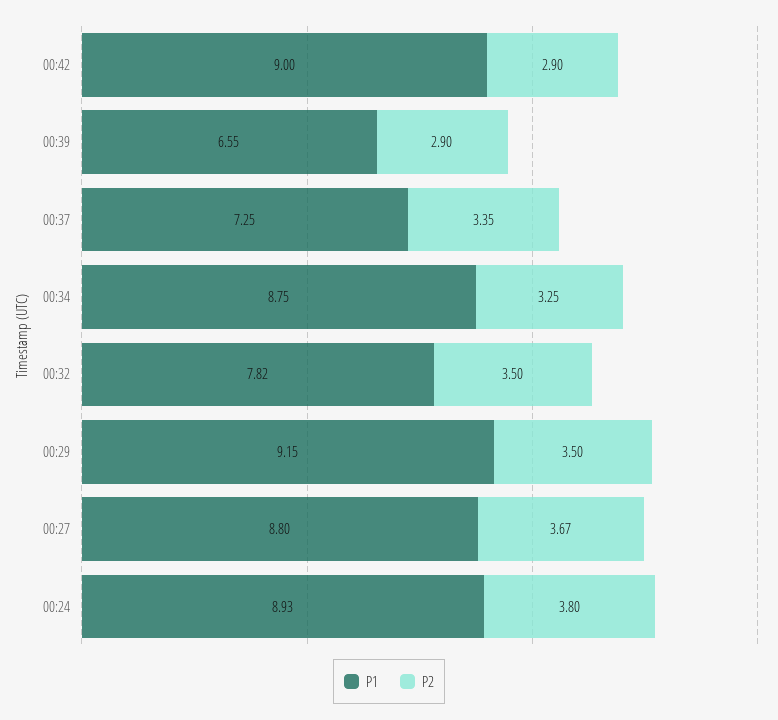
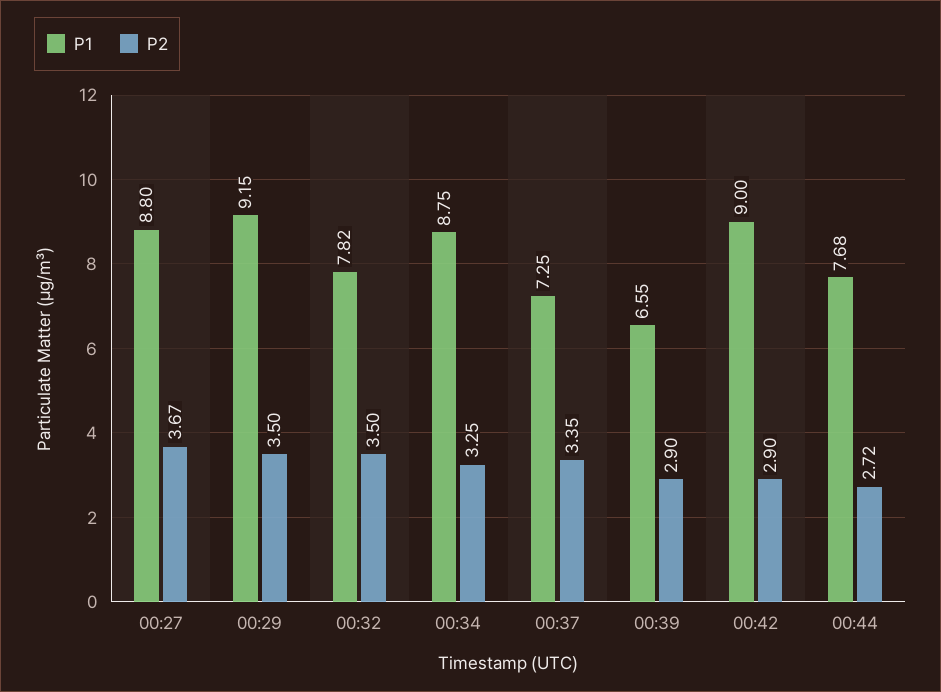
P1, 00:24: 8.93 -> none
P2, 00:24: 3.8 -> none
P1, 00:44: none -> 7.68
P2, 00:44: none -> 2.72

